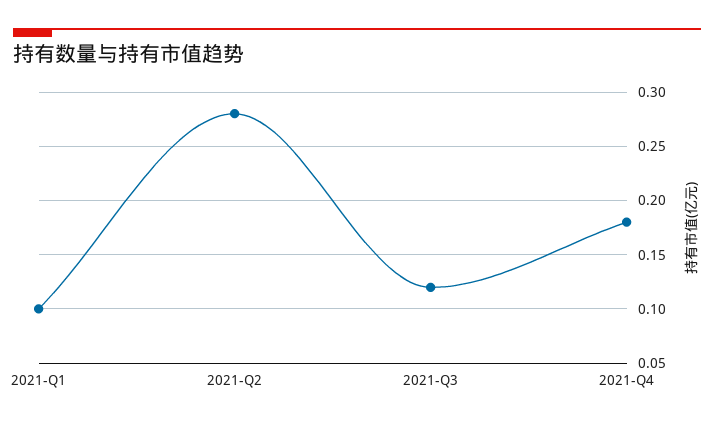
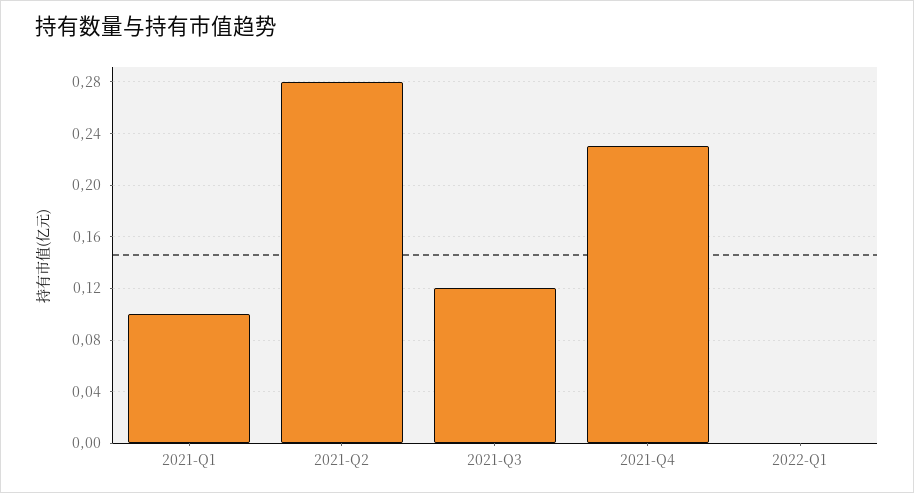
2021-Q4: 0.18 -> 0.23
2022-Q1: none -> 0

